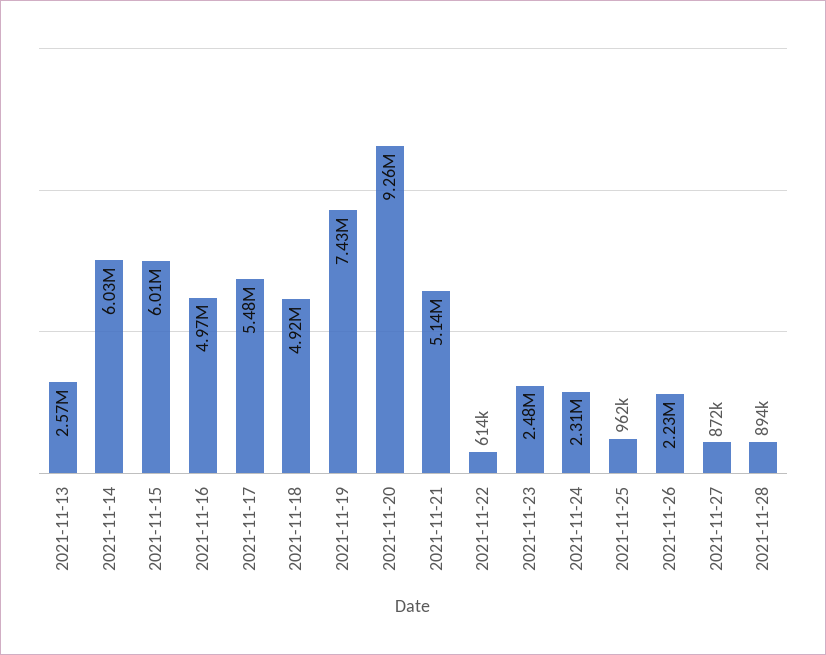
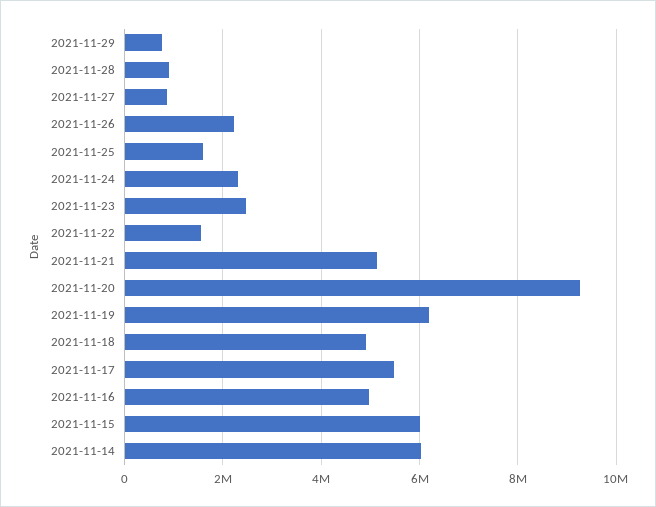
2021-11-13: 2570000 -> none
2021-11-19: 7430000 -> 6200000
2021-11-22: 614000 -> 1600000
2021-11-25: 962000 -> 1600000
2021-11-29: none -> 800000

